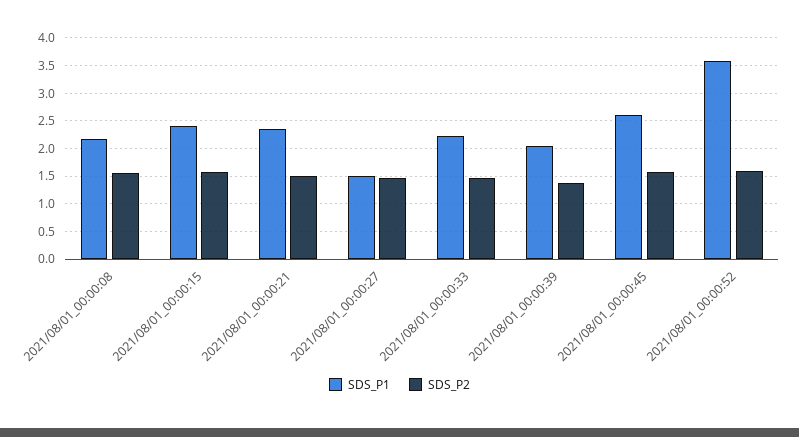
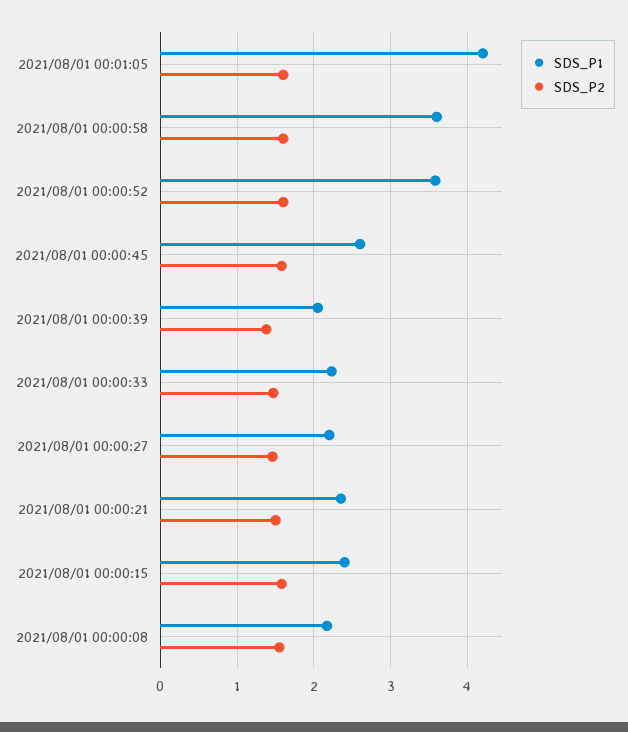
SDS_P1, 2021/08/01_00:00:27: 1.5 -> 2.2
SDS_P1, 2021/08/01 00:01:05: none -> 4.2
SDS_P2, 2021/08/01 00:01:05: none -> 1.6
SDS_P1, 2021/08/01 00:00:58: none -> 3.6
SDS_P2, 2021/08/01 00:00:58: none -> 1.6

